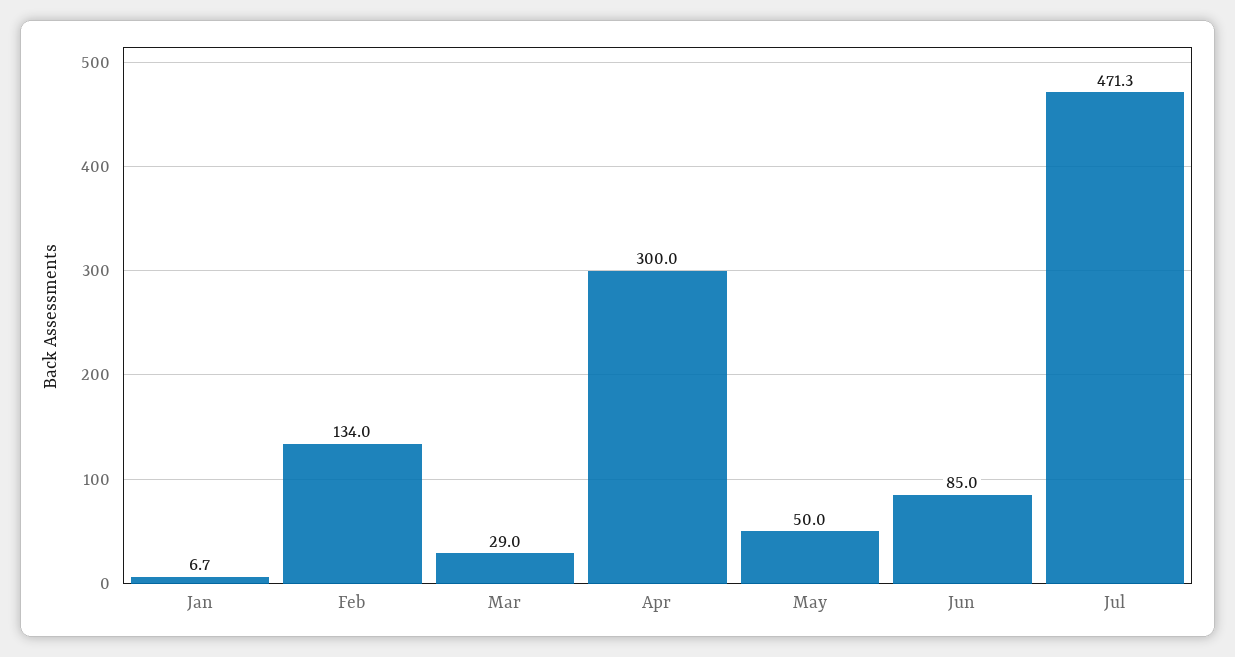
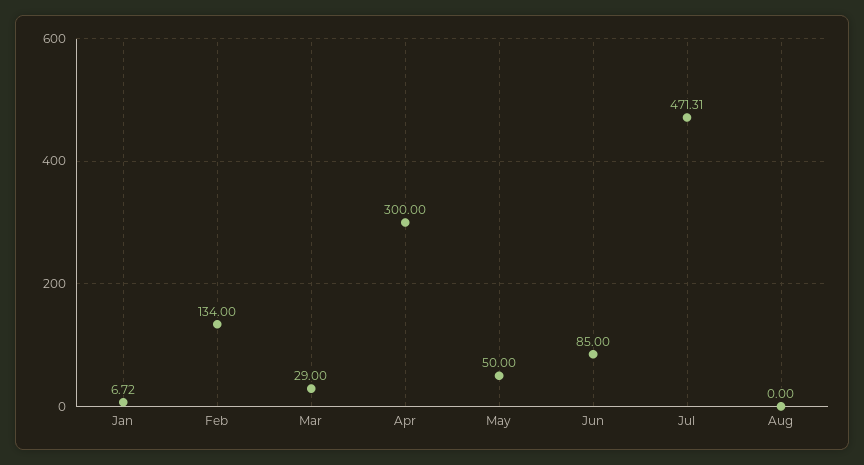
Aug: none -> 0

